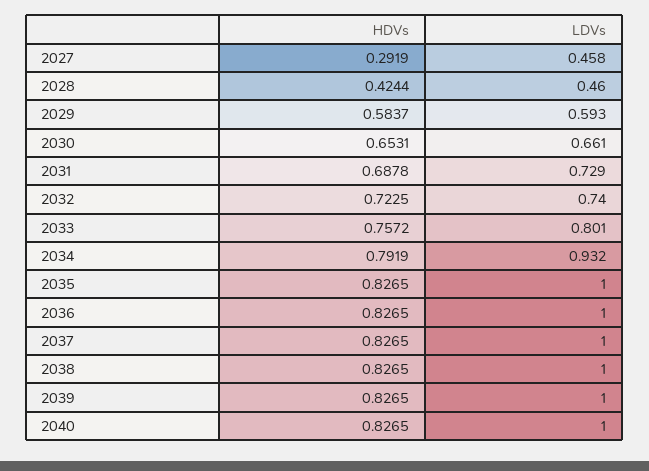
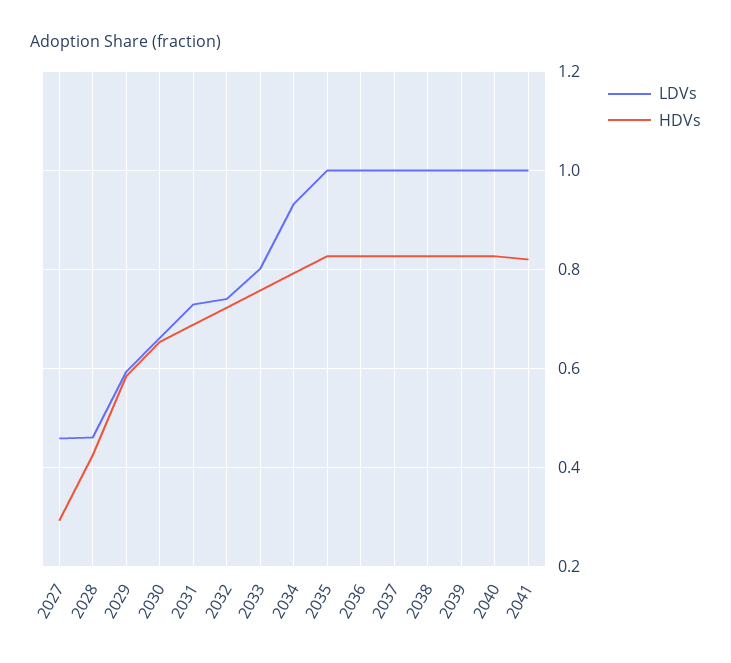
LDVs, 2041: none -> 1
HDVs, 2041: none -> 0.82

